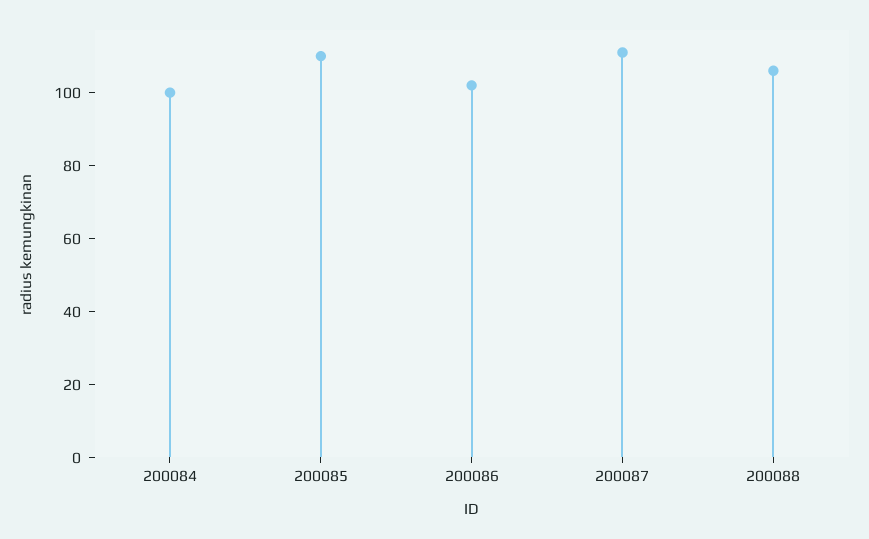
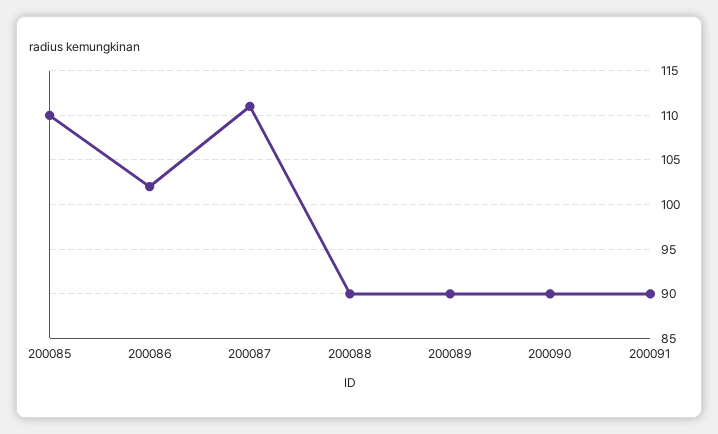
200084: 100 -> none
200088: 105 -> 90
200089: none -> 90
200090: none -> 90
200091: none -> 90

